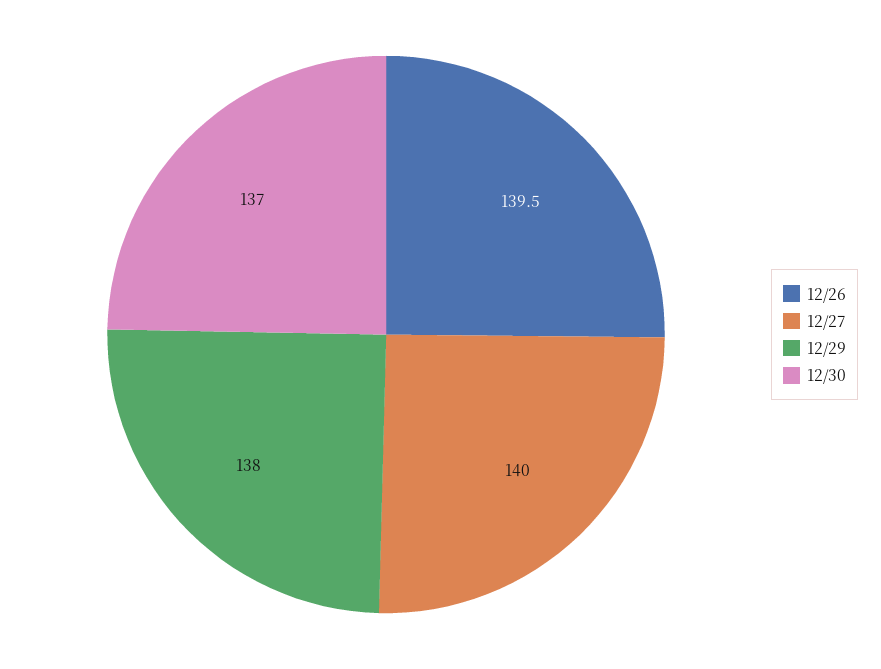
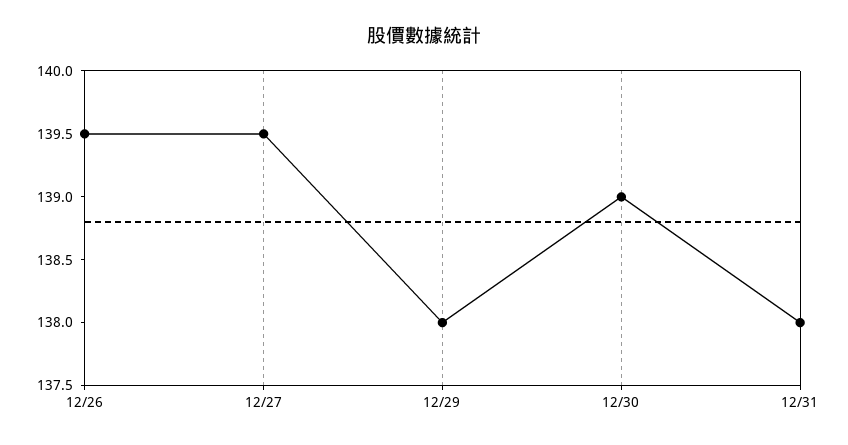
12/27: 140 -> 139.5
12/30: 137 -> 139
12/31: none -> 138

